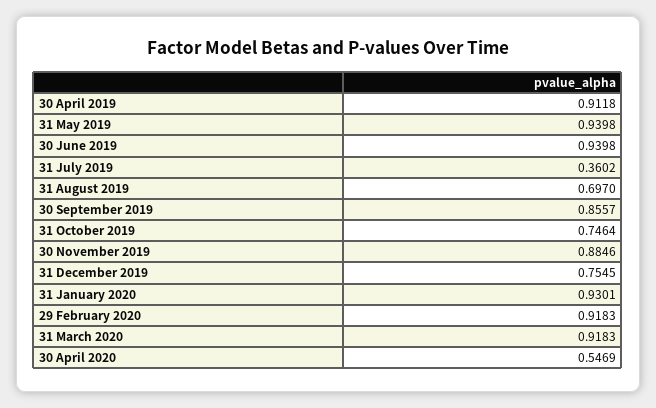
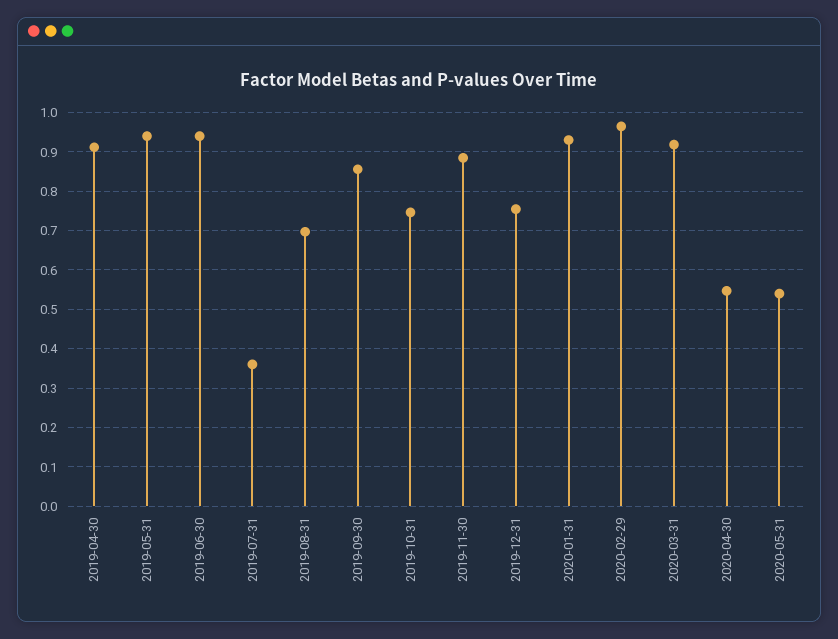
29 February 2020: 0.9183 -> 0.96
2020-05-31: none -> 0.54

